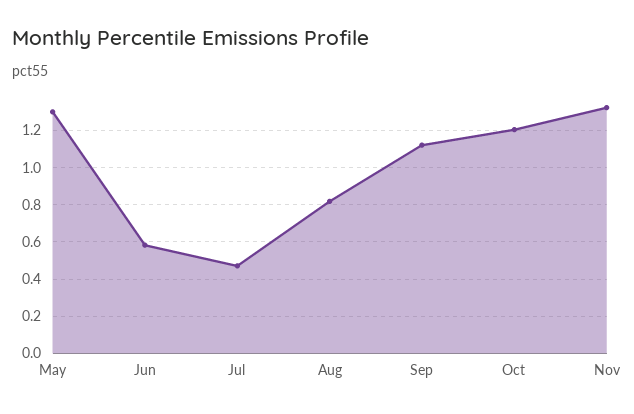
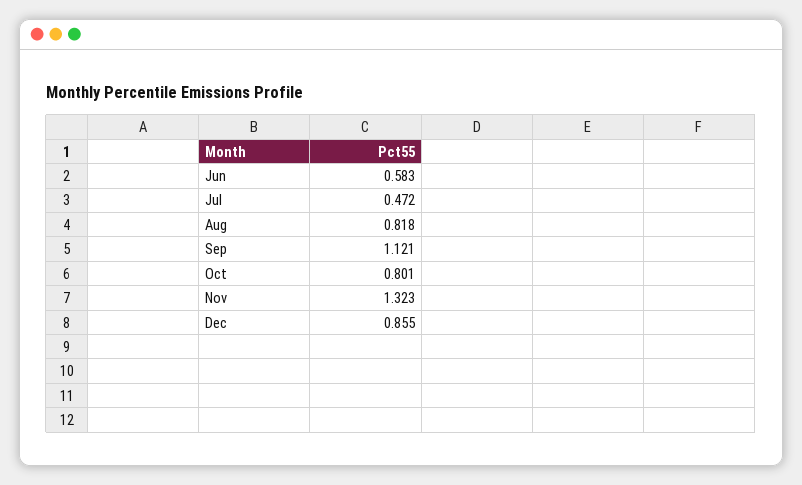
May: 1.3 -> none
Oct: 1.2 -> 0.801
Dec: none -> 0.855

